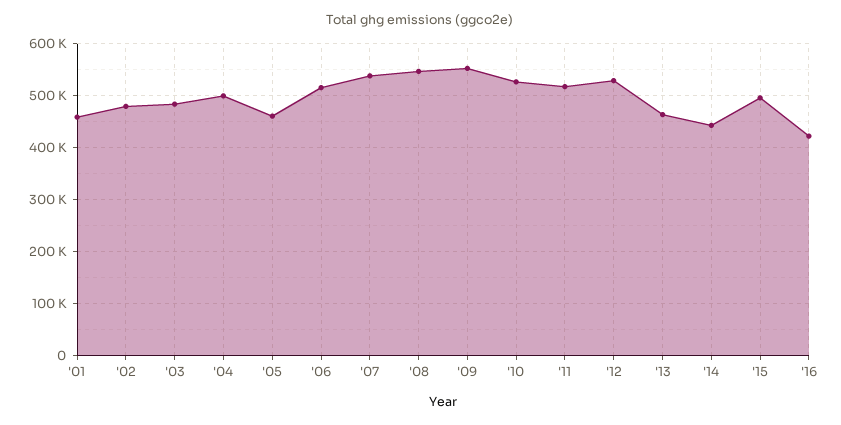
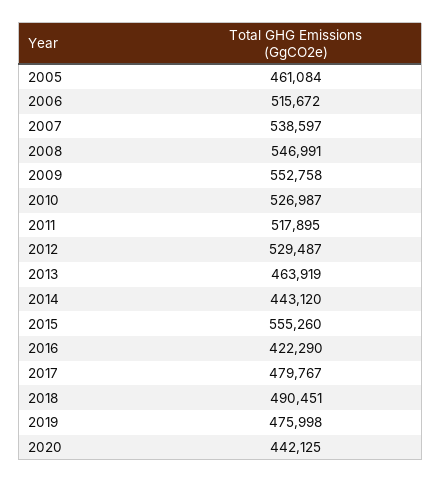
'01: 460000 -> none
'02: 480000 -> none
'03: 480000 -> none
'04: 500000 -> none
'15: 500000 -> 555260
2017: none -> 479767
2018: none -> 490451
2019: none -> 475998
2020: none -> 442125

